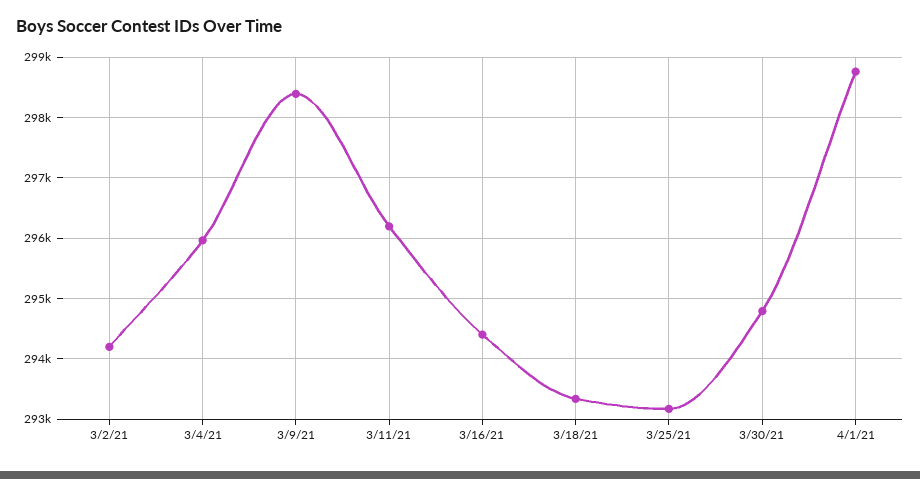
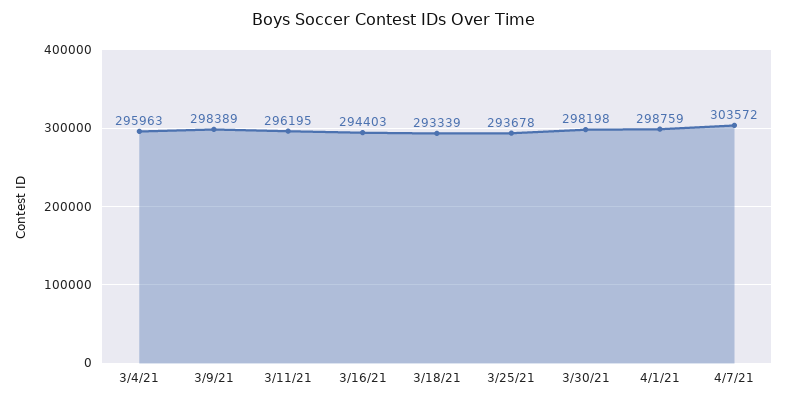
3/2/21: 294200 -> none
3/25/21: 293200 -> 293678
3/30/21: 294800 -> 298198
4/7/21: none -> 303572

